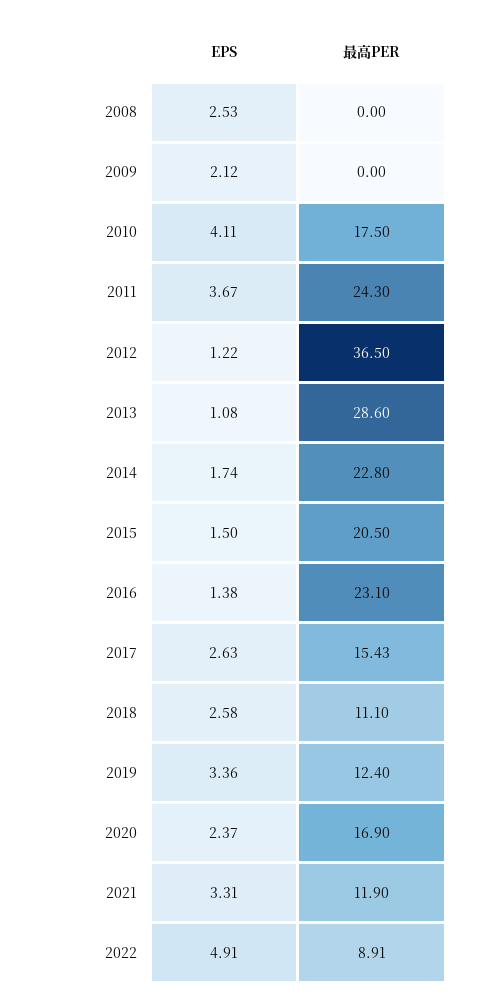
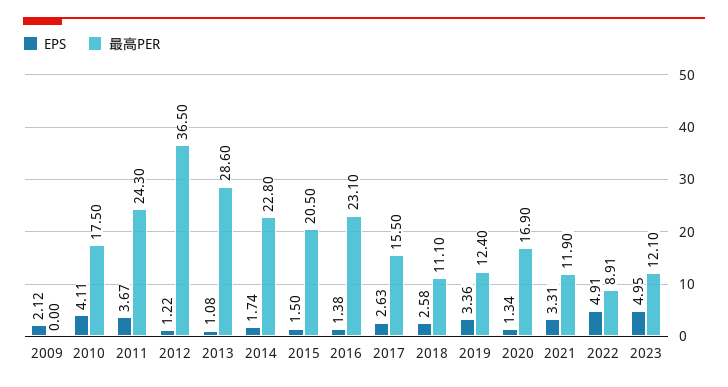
EPS, 2008: 2.53 -> none
最高PER, 2008: 0 -> none
最高PER, 2017: 15.43 -> 15.5
EPS, 2020: 2.37 -> 1.34
EPS, 2023: none -> 4.95
最高PER, 2023: none -> 12.1

